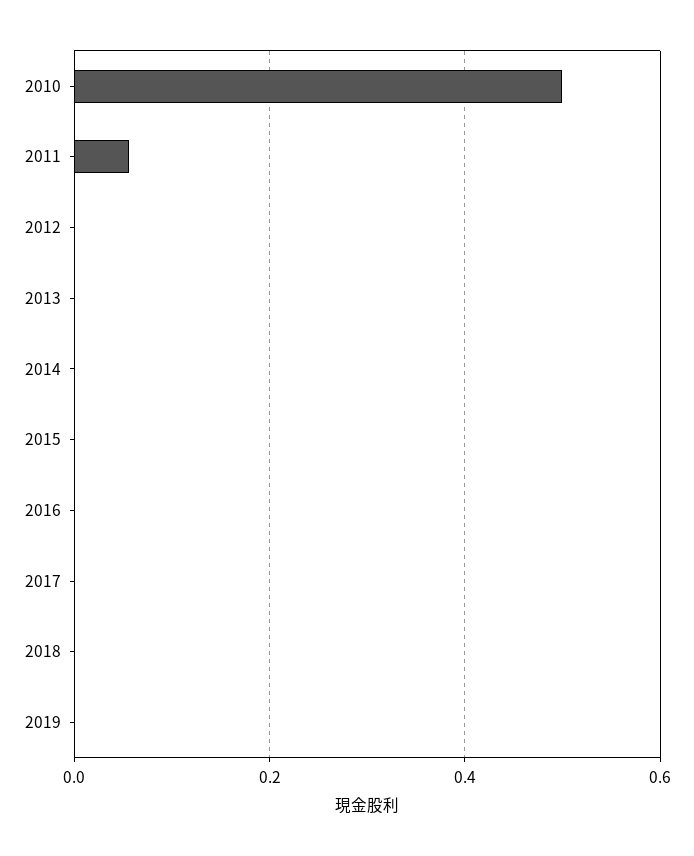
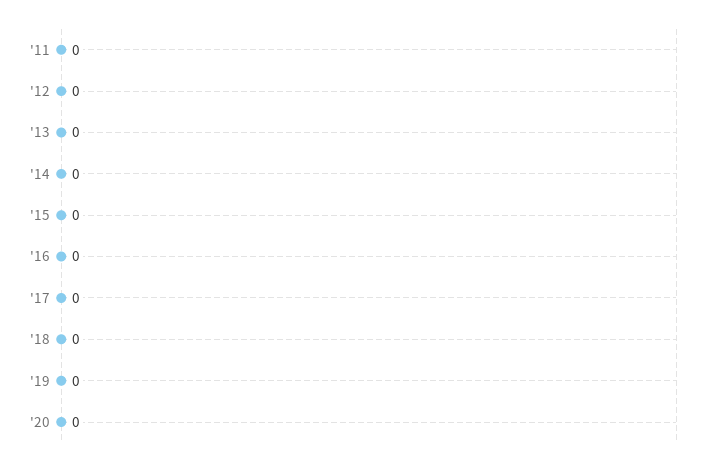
2010: 0.5 -> none
2011: 0.06 -> 0
'20: none -> 0

